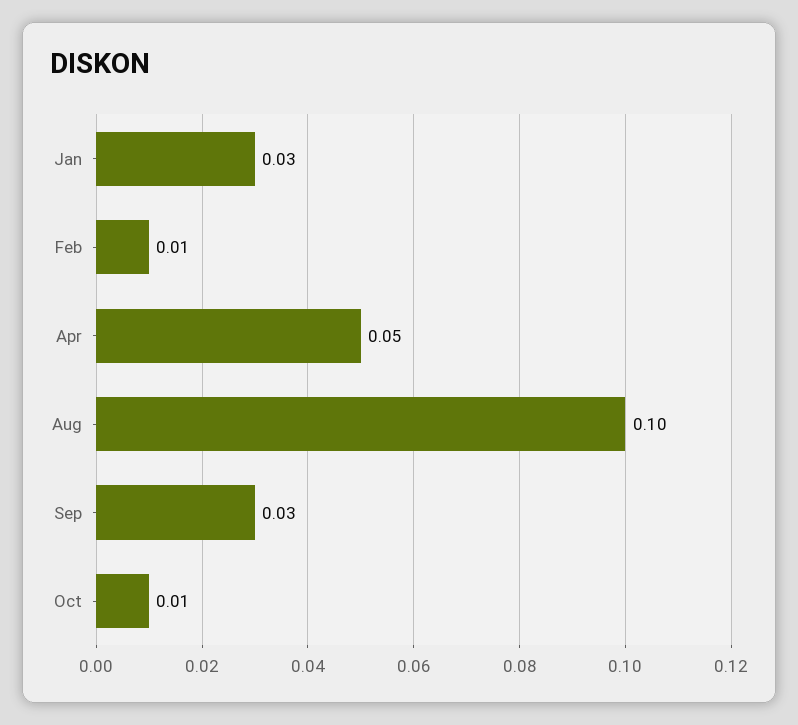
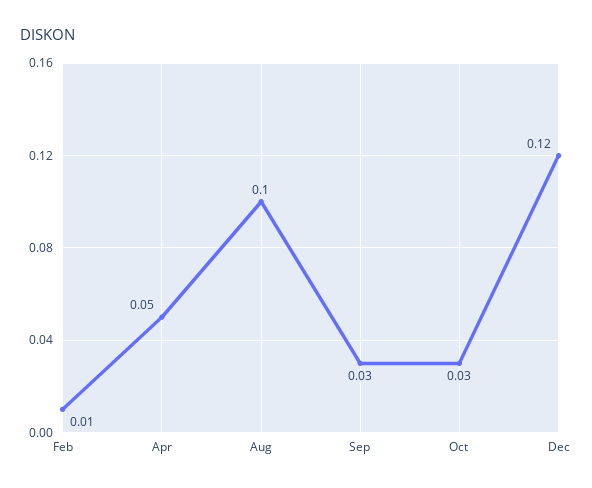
Jan: 0.03 -> none
Oct: 0.01 -> 0.03
Dec: none -> 0.12

